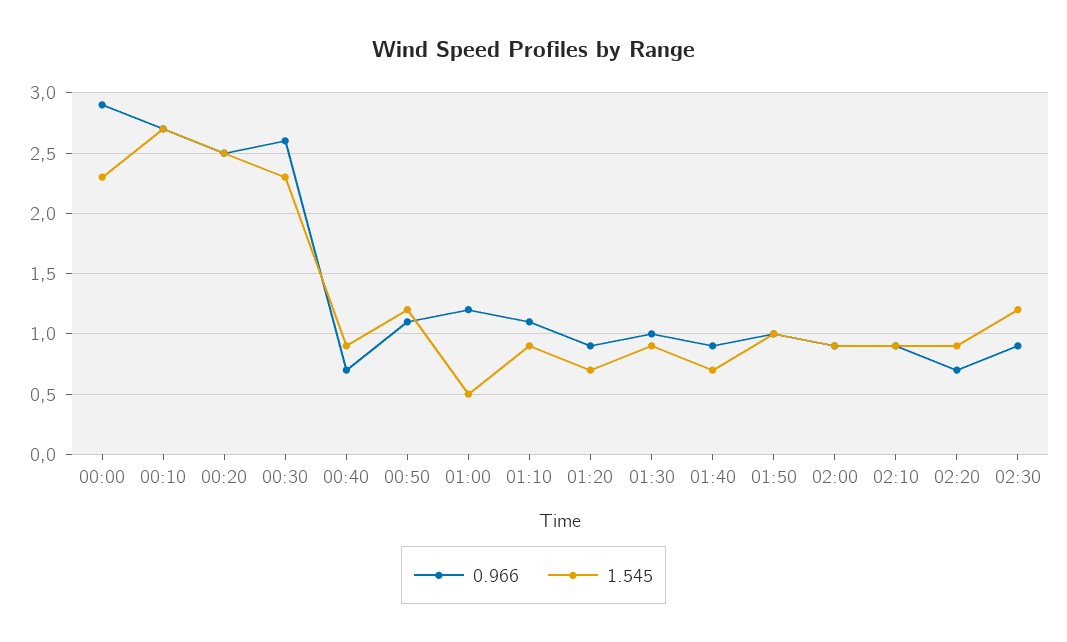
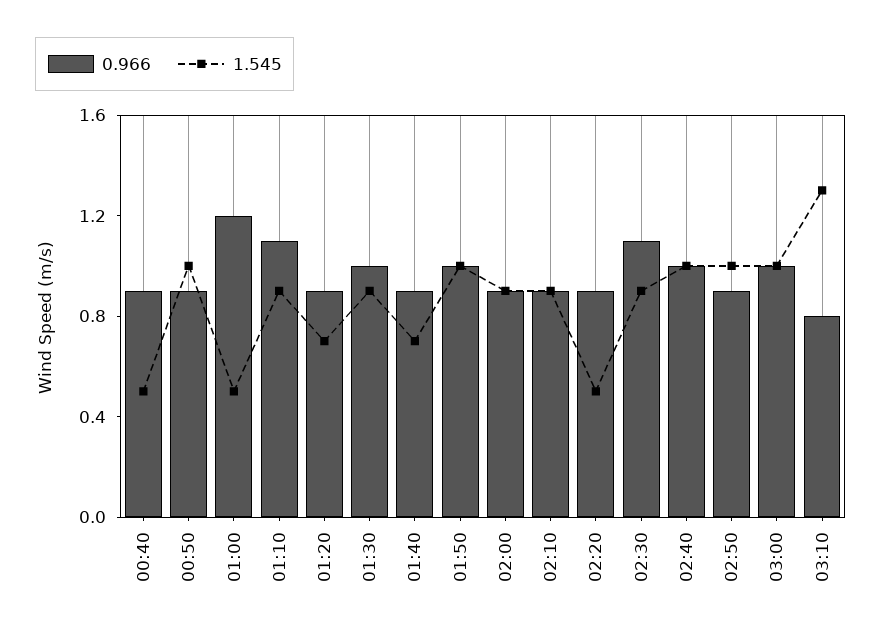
0.966, 00:00: 2.9 -> none
1.545, 00:00: 2.3 -> none
0.966, 00:10: 2.7 -> none
1.545, 00:10: 2.7 -> none
0.966, 00:20: 2.5 -> none
1.545, 00:20: 2.5 -> none
0.966, 00:30: 2.6 -> none
1.545, 00:30: 2.3 -> none
0.966, 00:40: 0.7 -> 0.9
1.545, 00:40: 0.9 -> 0.5
0.966, 00:50: 1.1 -> 0.9
1.545, 00:50: 1.2 -> 1
0.966, 02:20: 0.7 -> 0.9
1.545, 02:20: 0.9 -> 0.5
0.966, 02:30: 0.9 -> 1.1
1.545, 02:30: 1.2 -> 0.9
0.966, 02:40: none -> 1
1.545, 02:40: none -> 1
0.966, 02:50: none -> 0.9
1.545, 02:50: none -> 1
0.966, 03:00: none -> 1
1.545, 03:00: none -> 1
0.966, 03:10: none -> 0.8
1.545, 03:10: none -> 1.3

